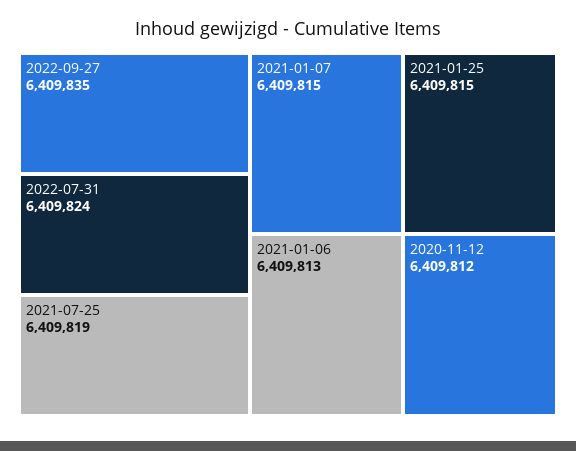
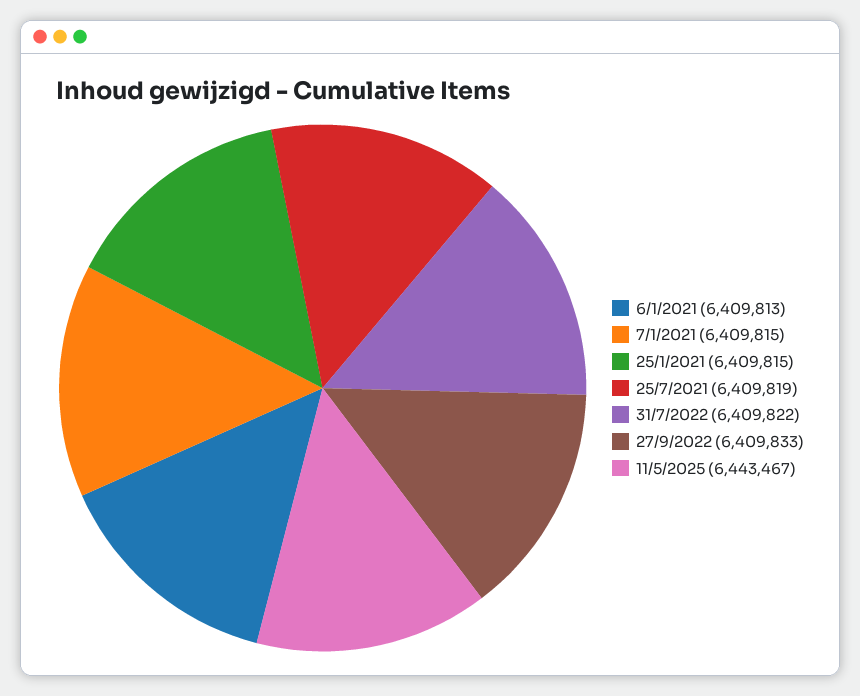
2022-09-27: 6409835 -> 6409833
2022-07-31: 6409824 -> 6409822
2020-11-12: 6409812 -> none
11/5/2025: none -> 6443467

